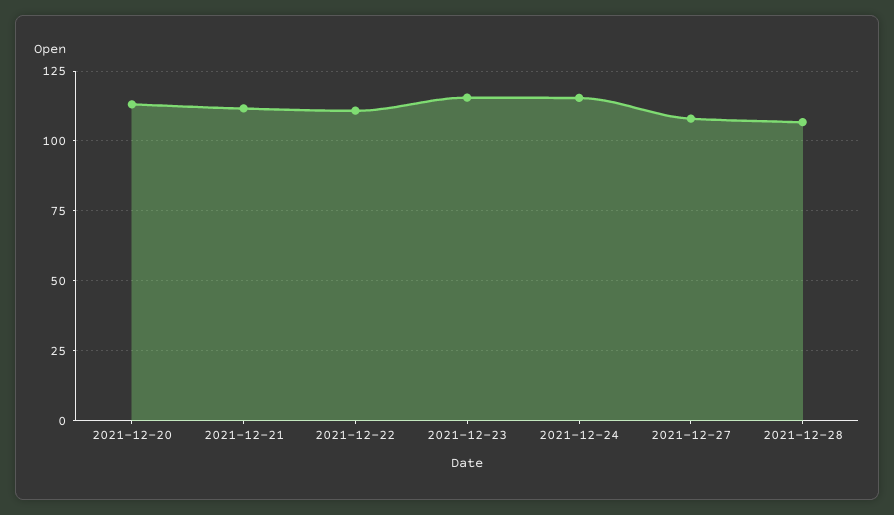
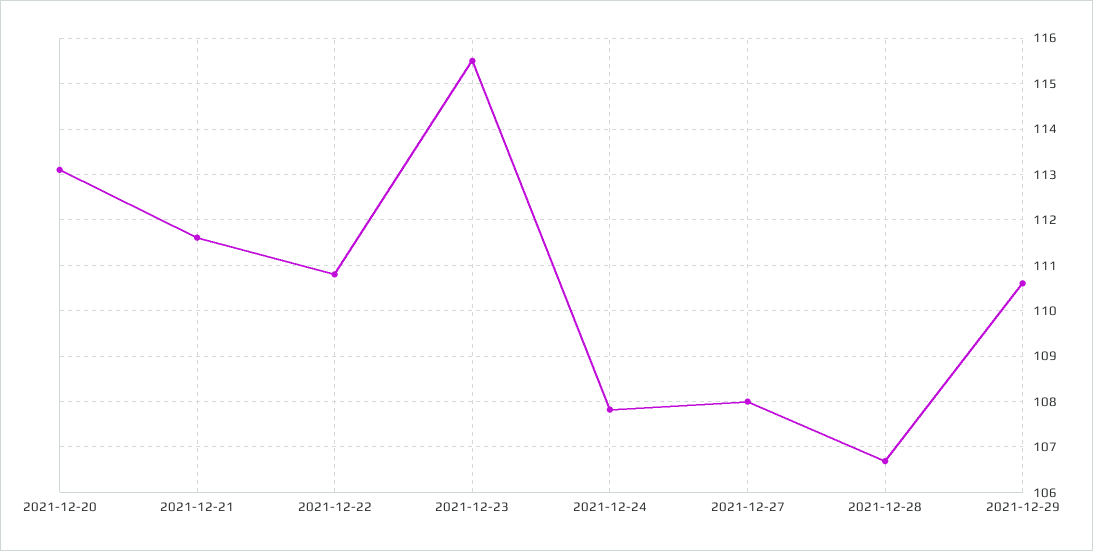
2021-12-24: 115 -> 107.8
2021-12-29: none -> 110.6

